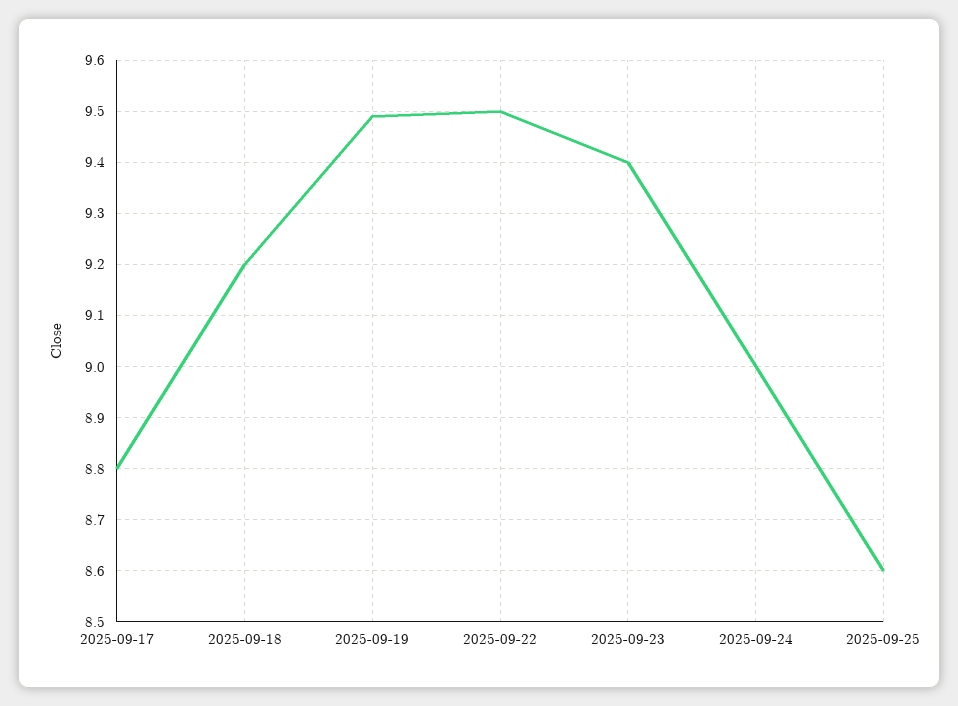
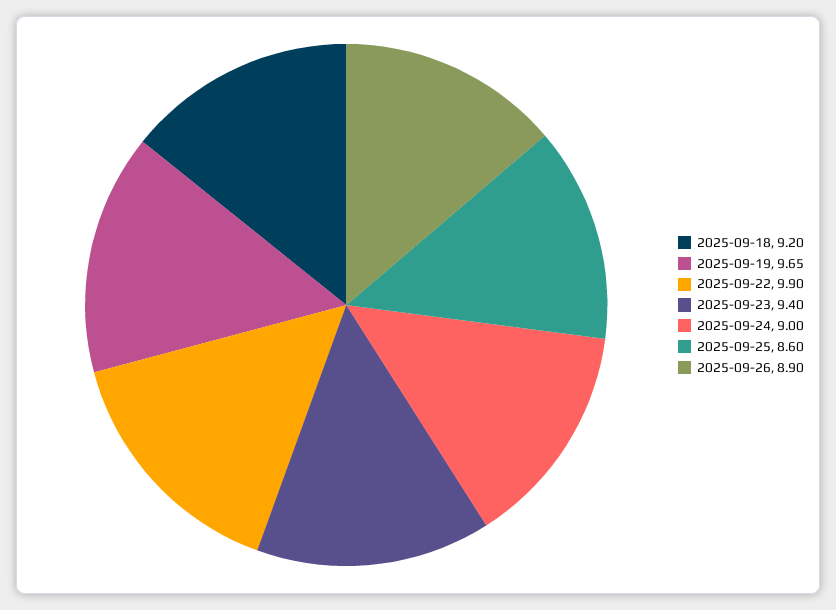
2025-09-17: 8.8 -> none
2025-09-19: 9.5 -> 9.65
2025-09-22: 9.5 -> 9.9
2025-09-26: none -> 8.9

